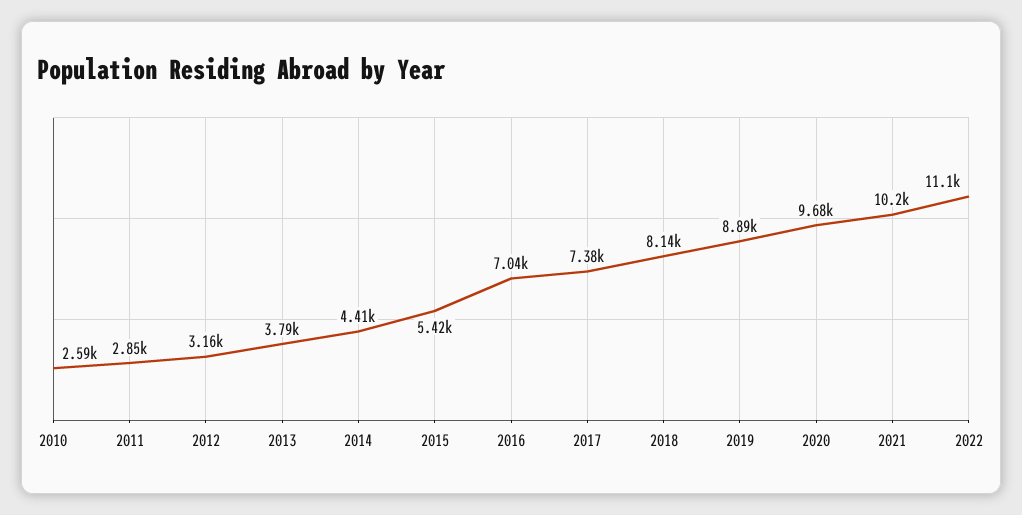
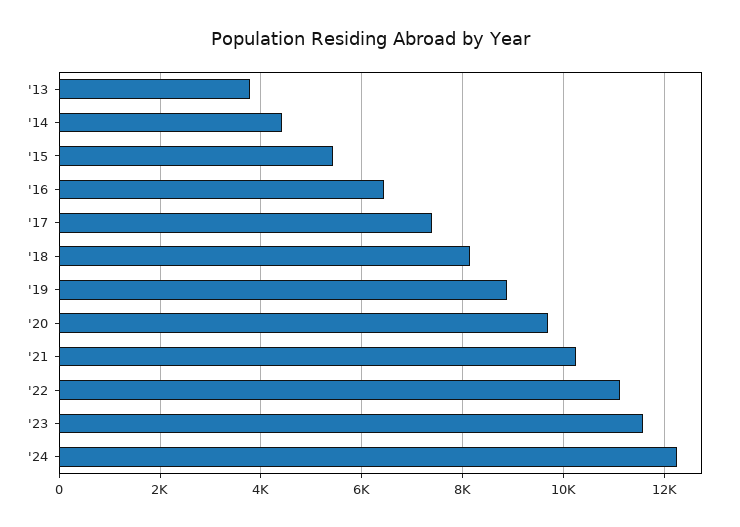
2010: 2590 -> none
2011: 2850 -> none
2012: 3160 -> none
2016: 7040 -> 6400
'23: none -> 11600
'24: none -> 12200

